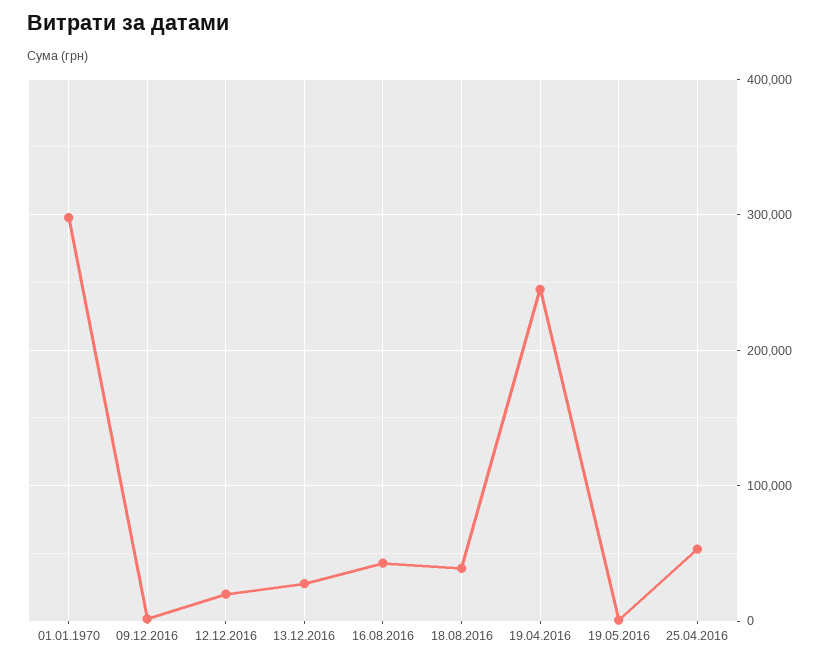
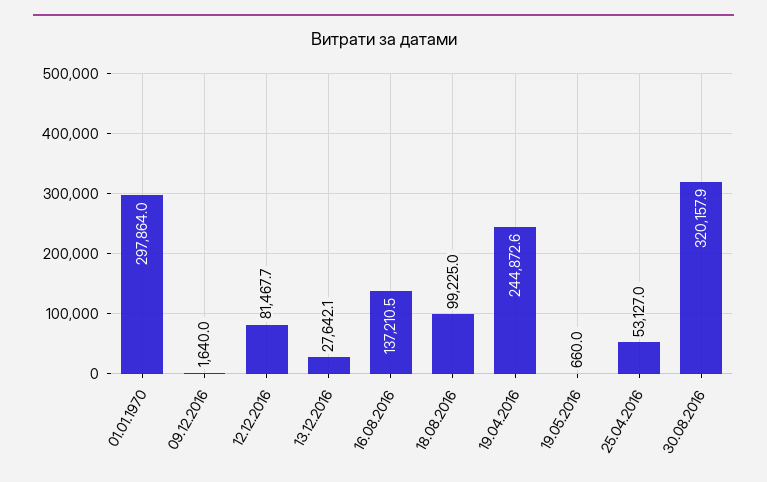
12.12.2016: 20000 -> 81467.7
16.08.2016: 40000 -> 137210.5
18.08.2016: 40000 -> 99225
30.08.2016: none -> 320157.9

